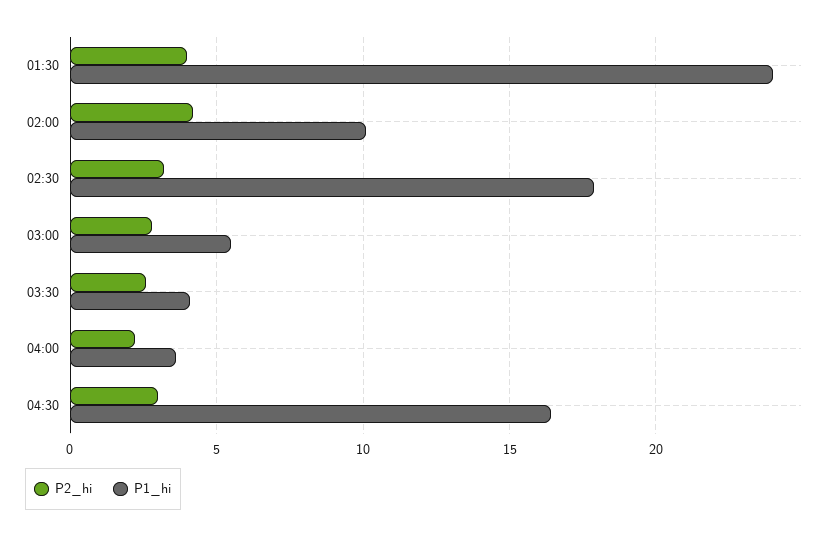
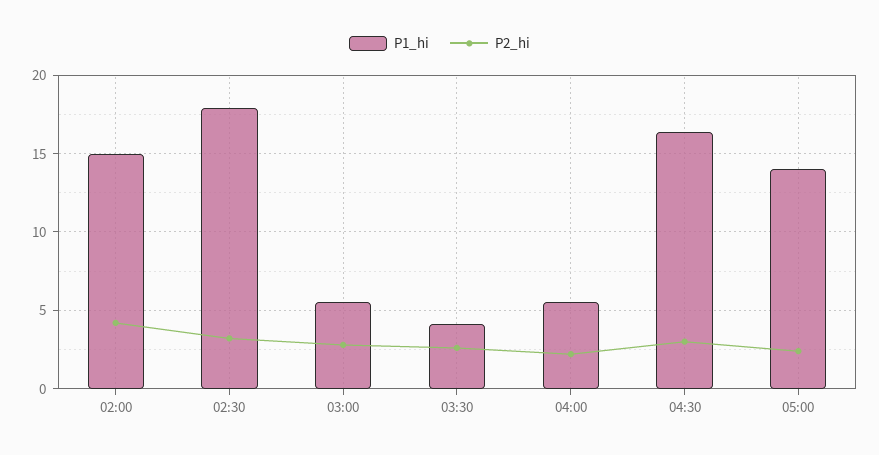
P2_hi, 01:30: 4 -> none
P1_hi, 01:30: 24 -> none
P1_hi, 02:00: 10 -> 15
P1_hi, 04:00: 3.5 -> 5.5
P1_hi, 05:00: none -> 14
P2_hi, 05:00: none -> 2.5

